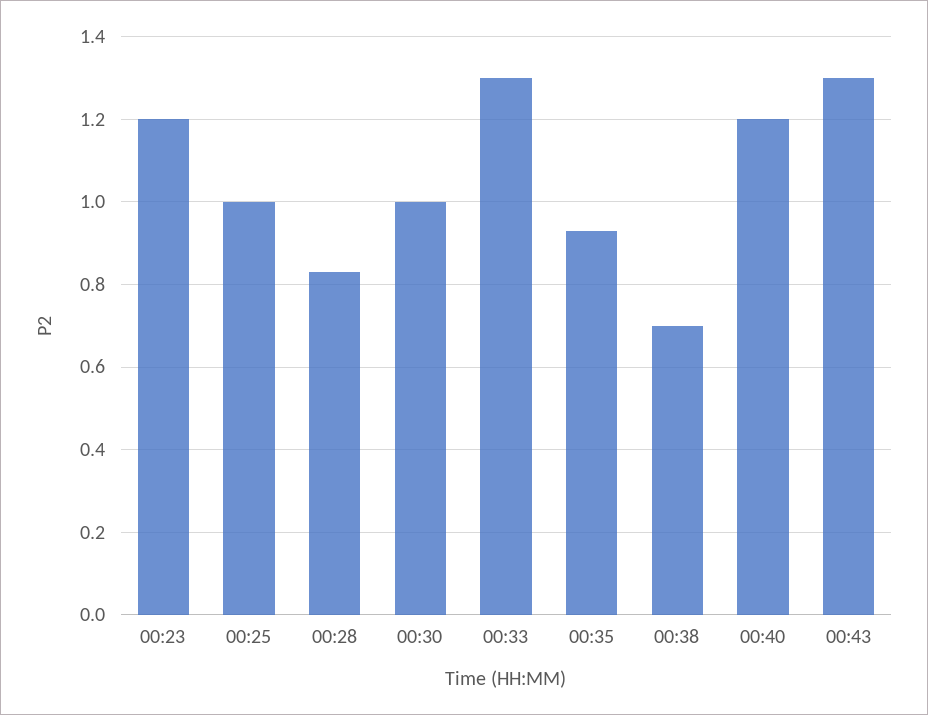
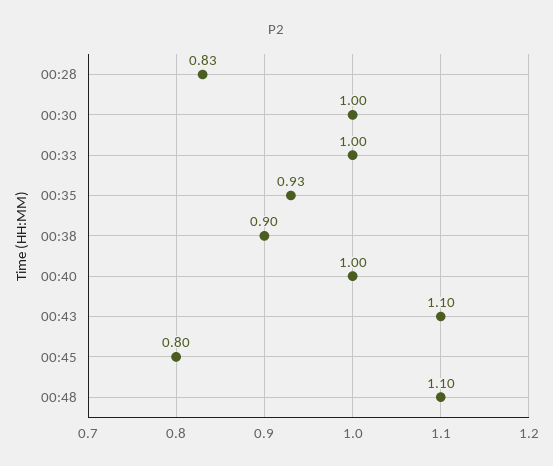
00:23: 1.2 -> none
00:25: 1 -> none
00:33: 1.3 -> 1
00:38: 0.7 -> 0.9
00:40: 1.2 -> 1
00:43: 1.3 -> 1.1
00:45: none -> 0.8
00:48: none -> 1.1

